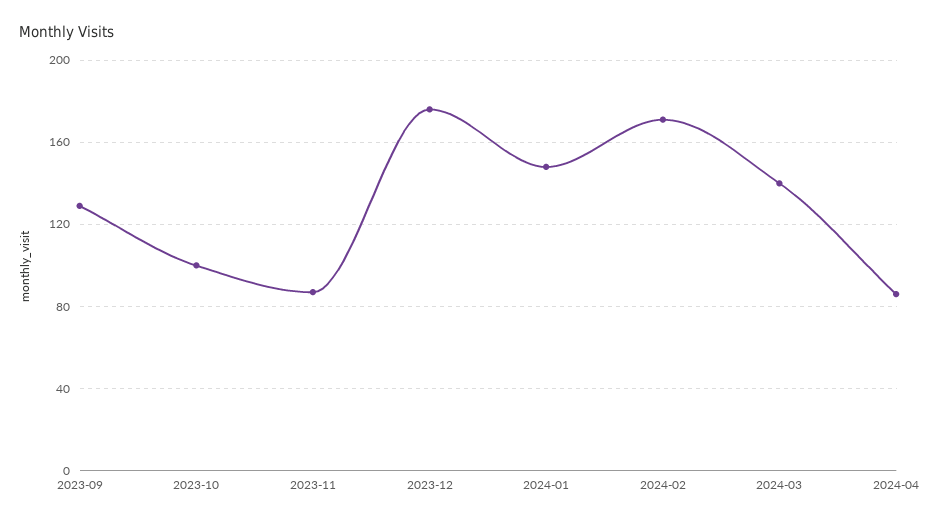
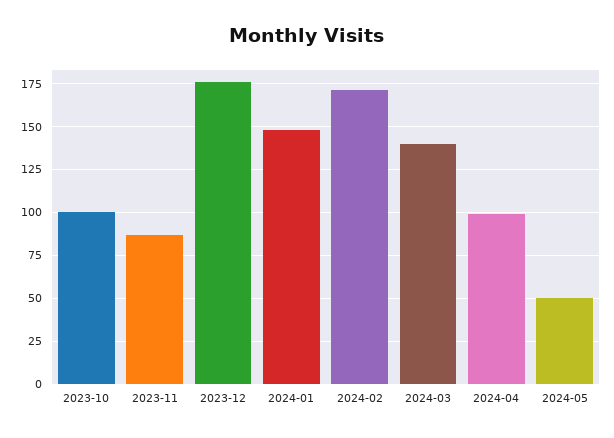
2023-09: 130 -> none
2024-04: 85 -> 100
2024-05: none -> 50

